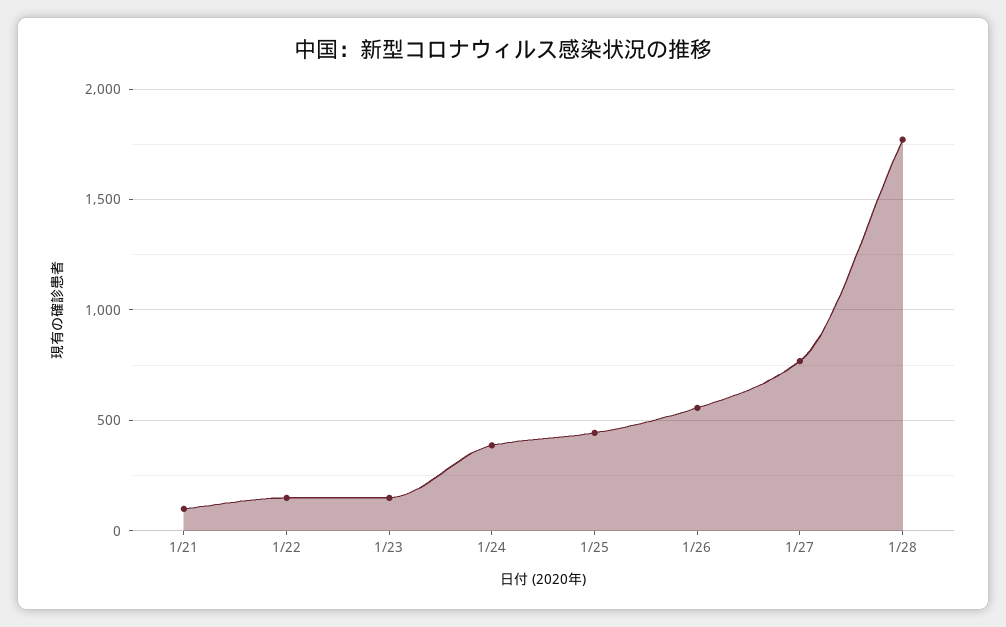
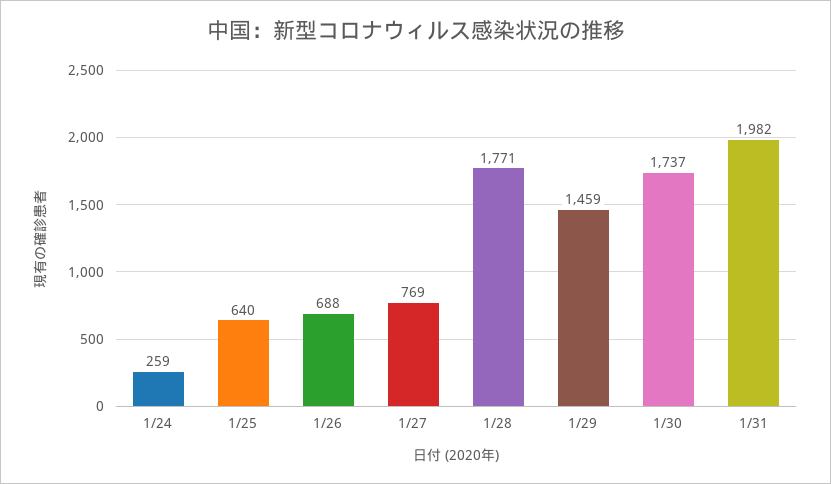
1/21: 100 -> none
1/22: 150 -> none
1/23: 150 -> none
1/24: 400 -> 259
1/25: 450 -> 640
1/26: 550 -> 688
1/29: none -> 1459
1/30: none -> 1737
1/31: none -> 1982

